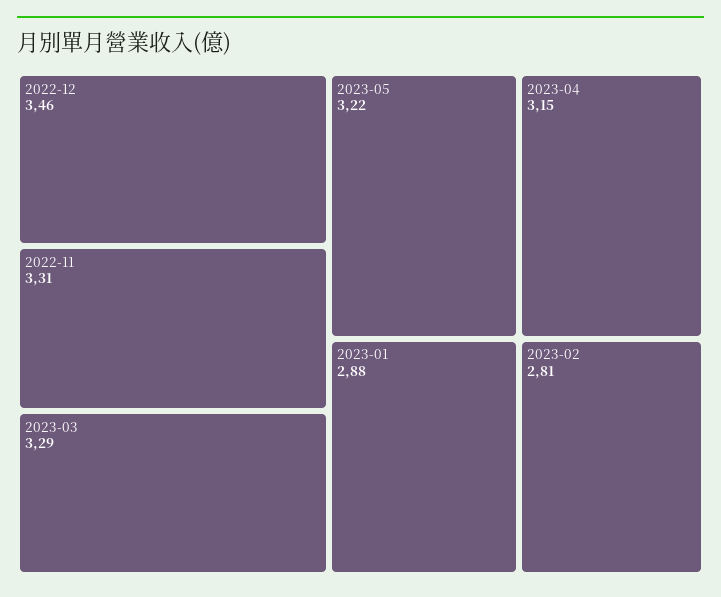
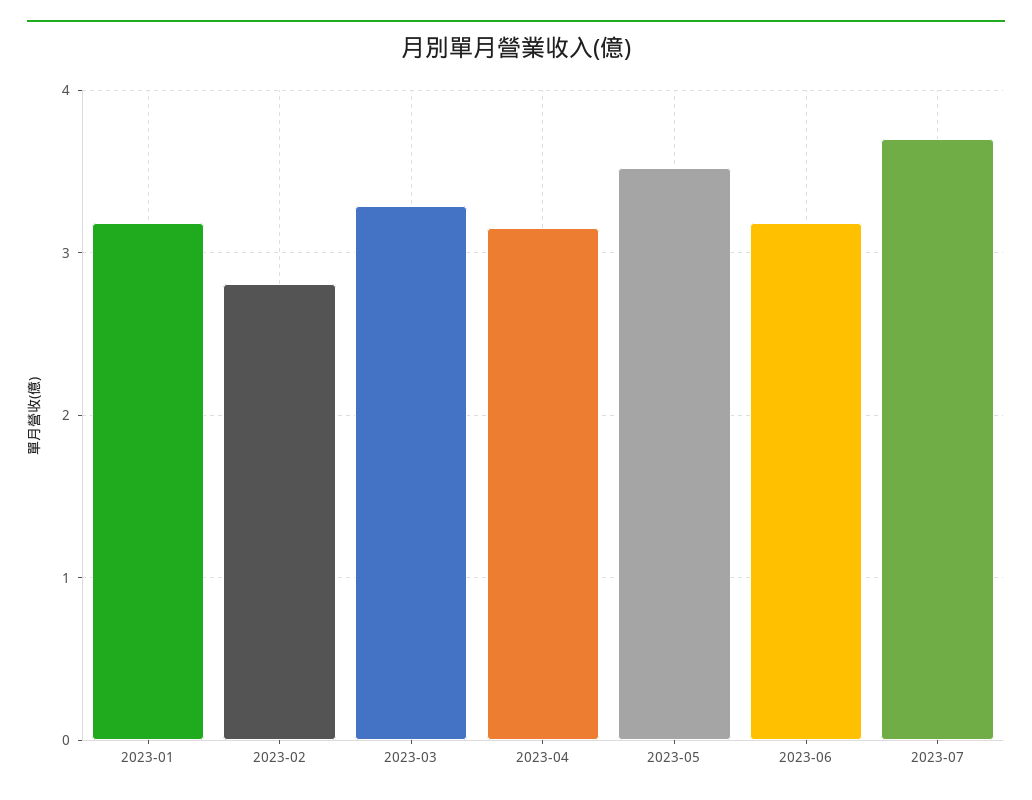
2022-12: 3.46 -> none
2022-11: 3.31 -> none
2023-05: 3.22 -> 3.5
2023-01: 2.88 -> 3.2
2023-06: none -> 3.2
2023-07: none -> 3.7

